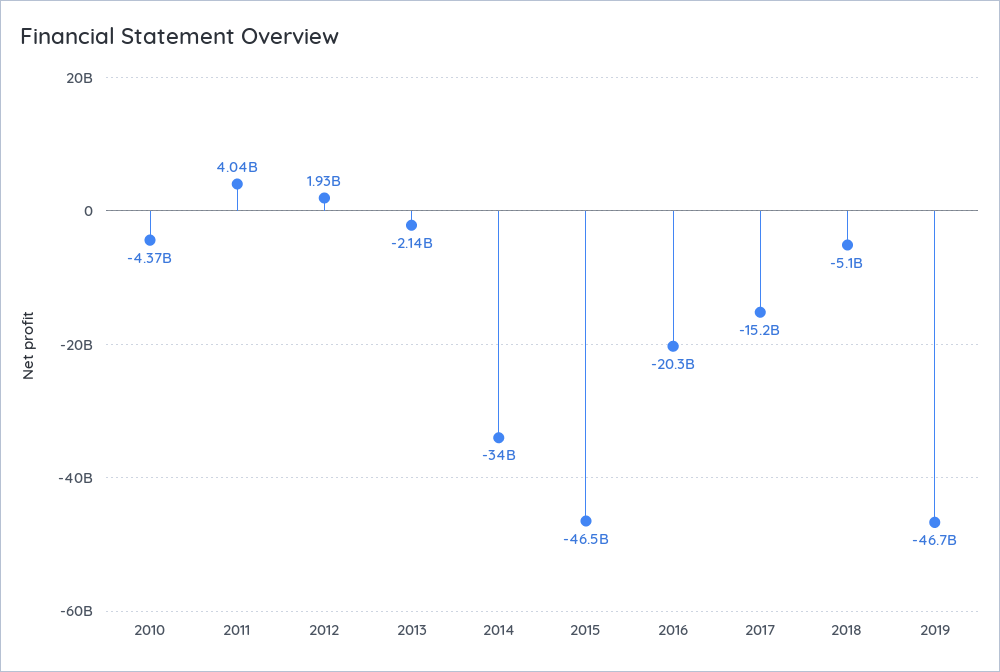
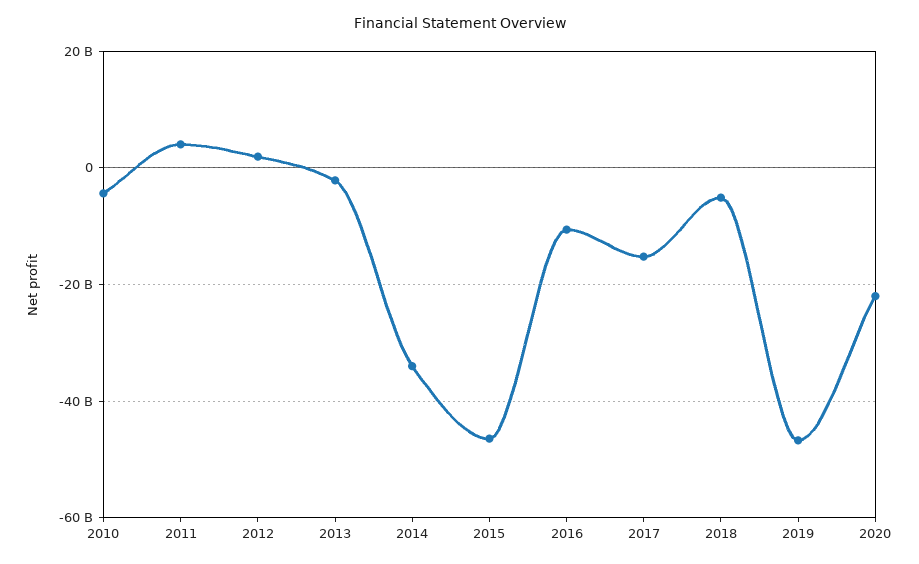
2016: -20300000000 -> -10000000000
2020: none -> -22000000000

